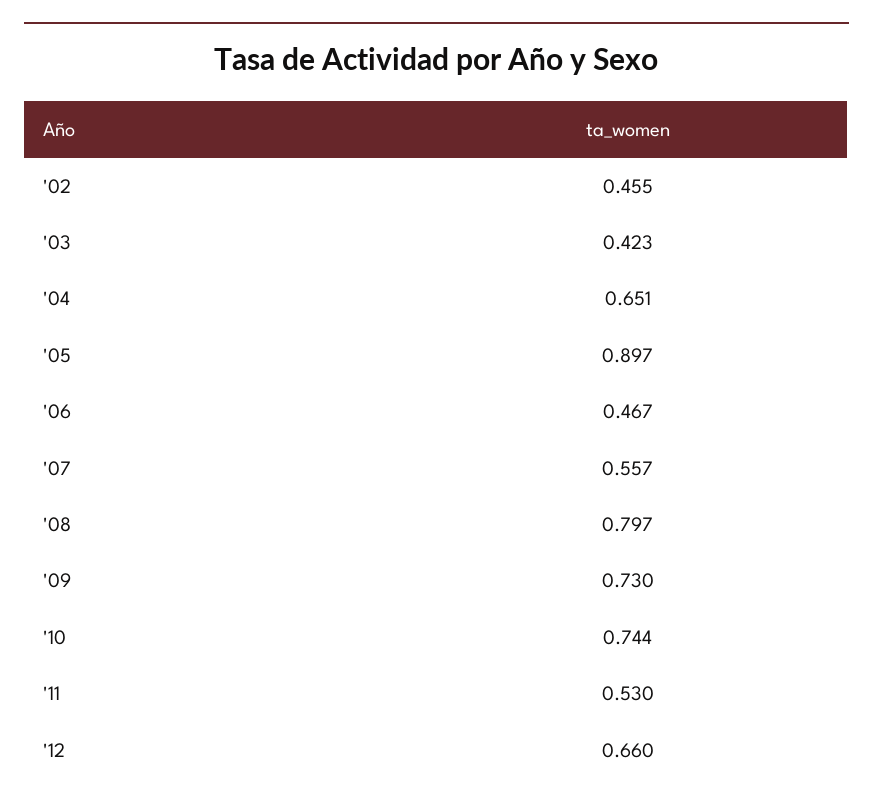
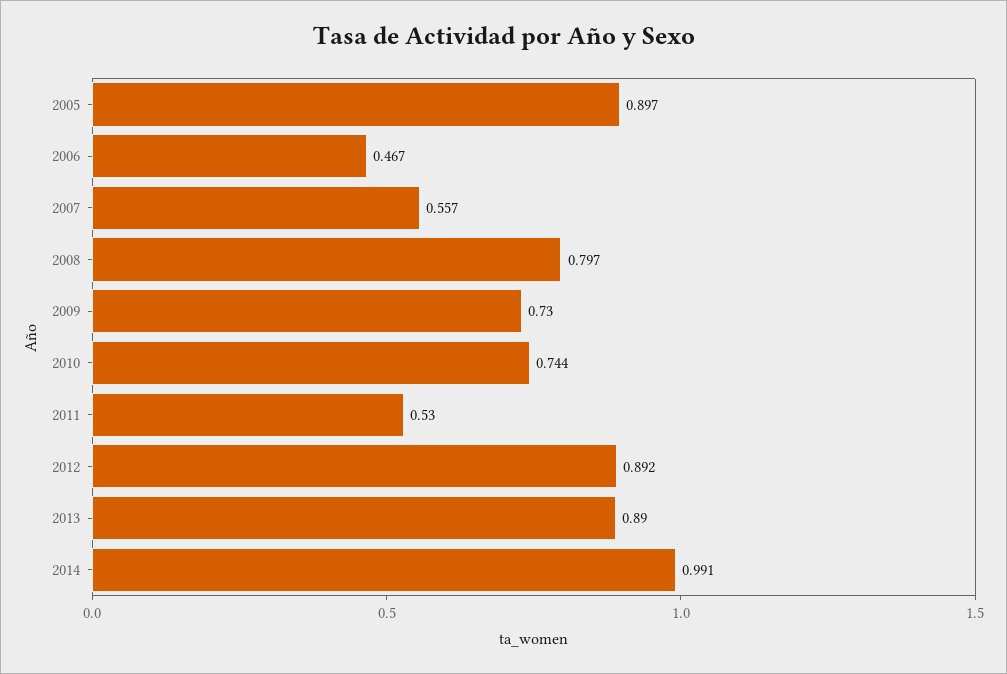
'02: 0.455 -> none
'03: 0.423 -> none
'04: 0.651 -> none
'12: 0.66 -> 0.892
2013: none -> 0.89
2014: none -> 0.991

